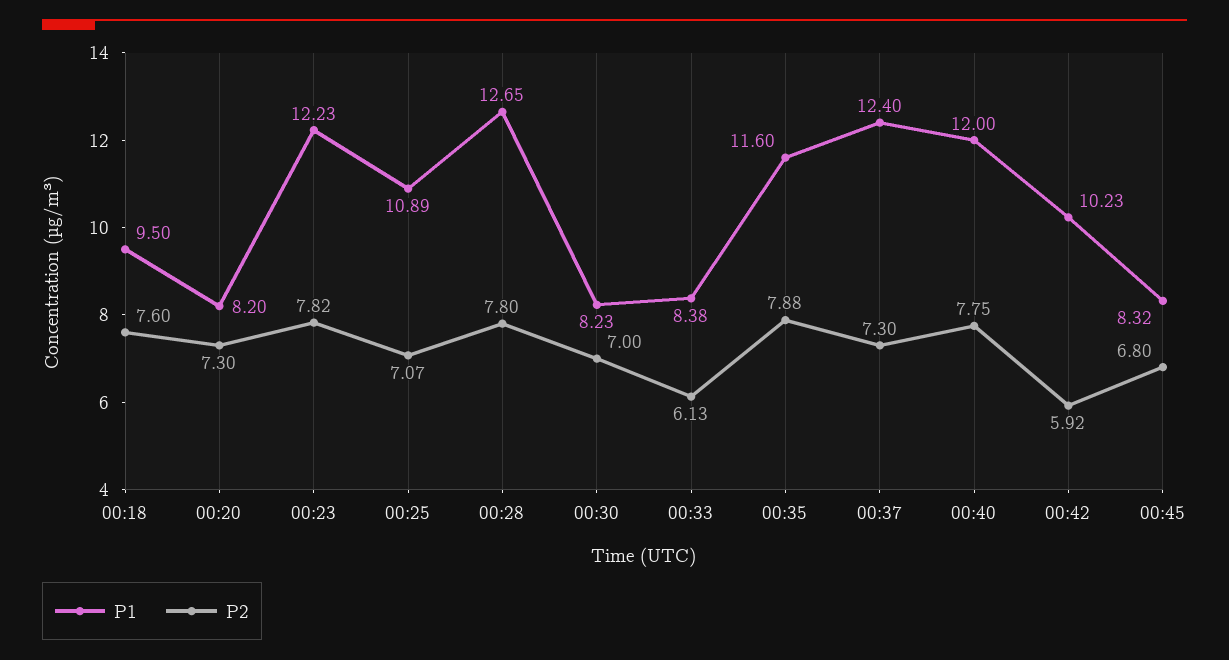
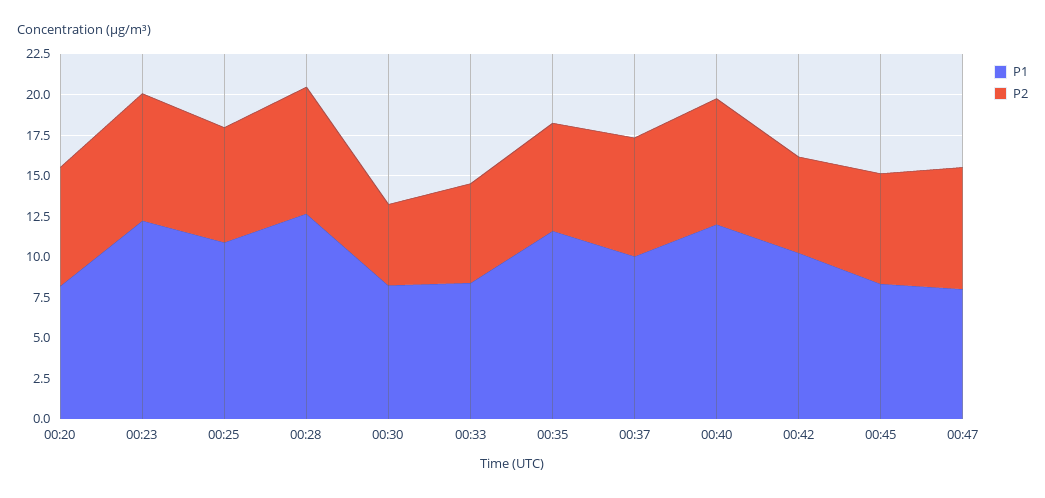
P1, 00:18: 9.5 -> none
P2, 00:18: 7.6 -> none
P2, 00:30: 7 -> 5
P2, 00:35: 7.88 -> 6.5
P1, 00:37: 12.4 -> 10
P1, 00:47: none -> 8
P2, 00:47: none -> 7.5

